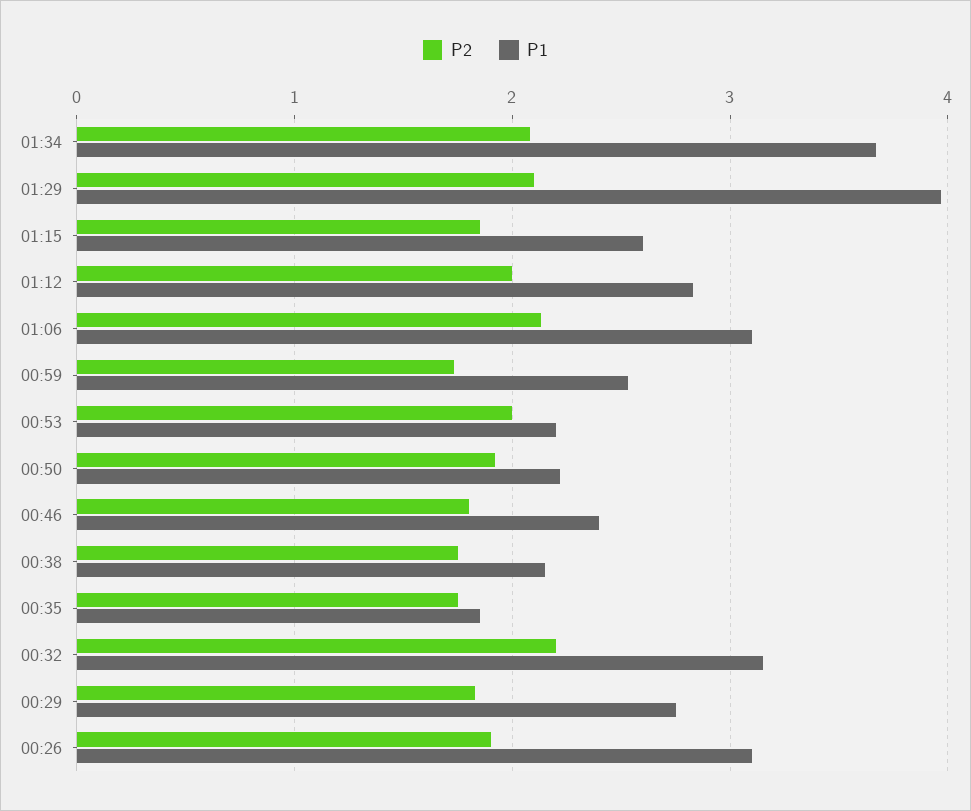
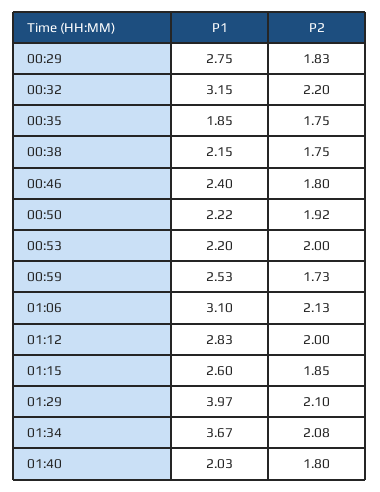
P2, 00:26: 1.9 -> none
P1, 00:26: 3.1 -> none
P1, 01:40: none -> 2.03
P2, 01:40: none -> 1.8

